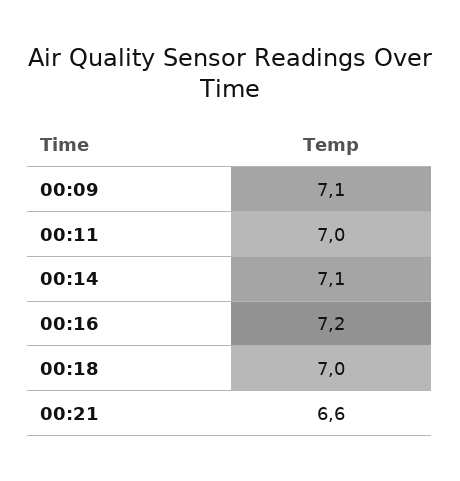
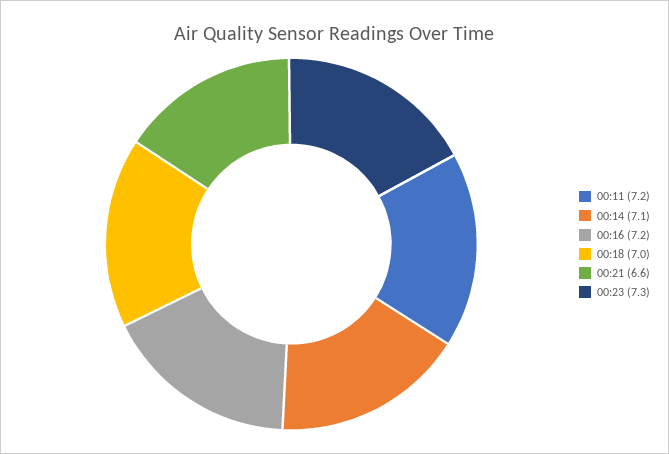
00:09: 7.1 -> none
00:11: 7 -> 7.2
00:23: none -> 7.3

